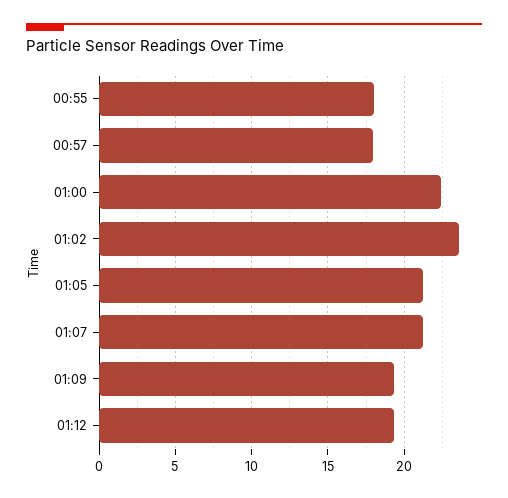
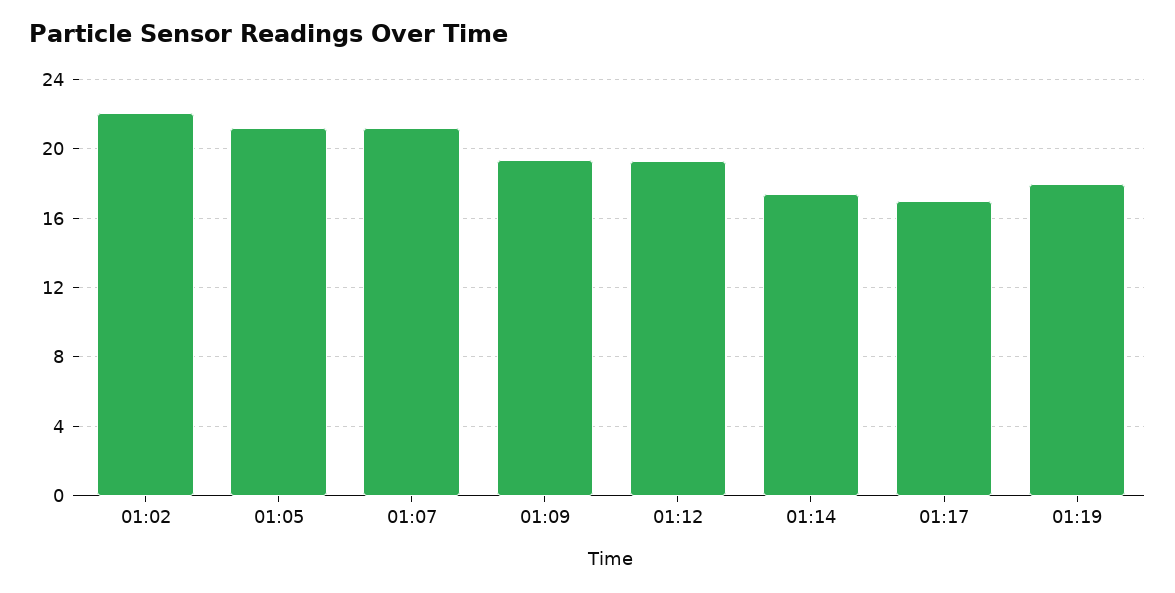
00:55: 18 -> none
00:57: 18 -> none
01:00: 22.5 -> none
01:02: 23.5 -> 22
01:14: none -> 17.5
01:17: none -> 17
01:19: none -> 18

